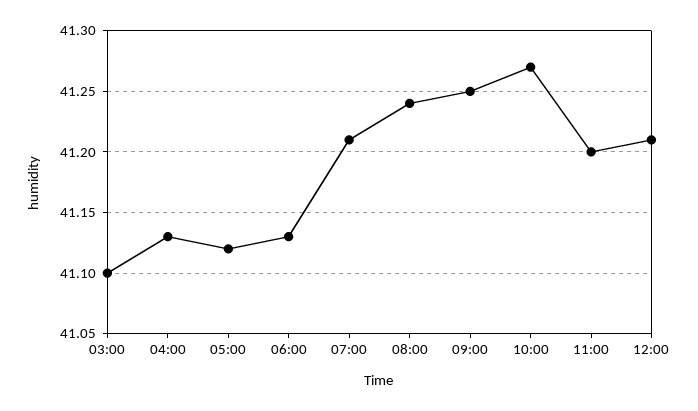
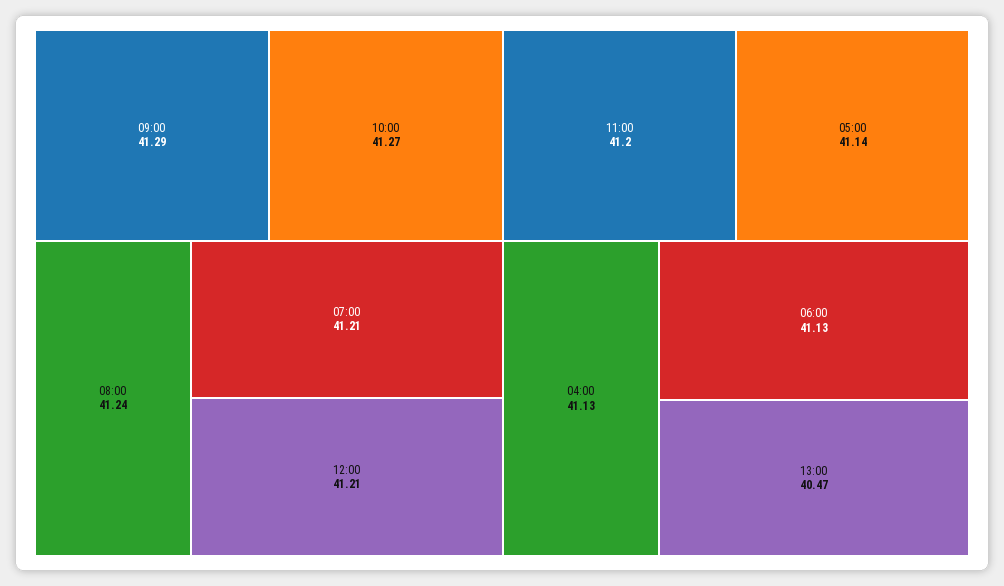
03:00: 41.1 -> none
05:00: 41.12 -> 41.14
09:00: 41.25 -> 41.29
13:00: none -> 40.47

